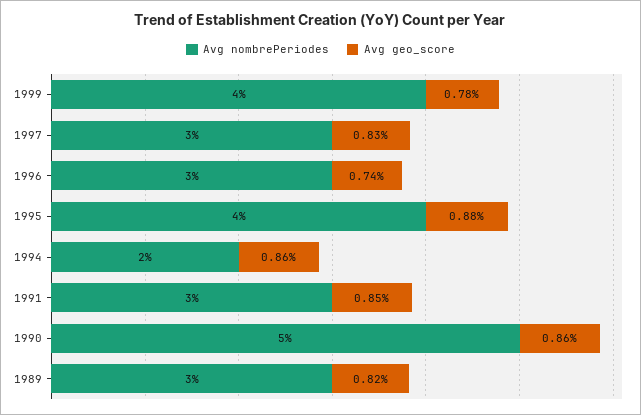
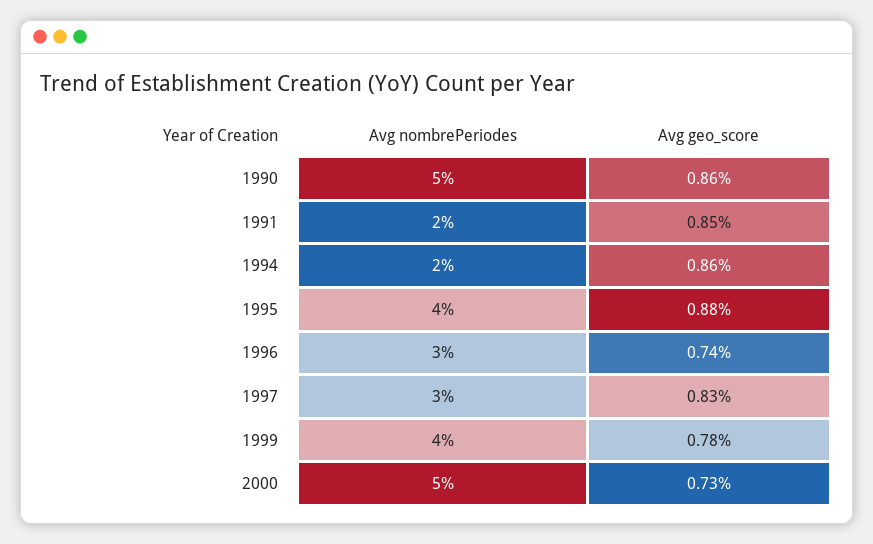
Avg nombrePeriodes, 1991: 3 -> 2
Avg nombrePeriodes, 1989: 3 -> none
Avg geo_score, 1989: 0.82 -> none
Avg nombrePeriodes, 2000: none -> 5
Avg geo_score, 2000: none -> 0.73

